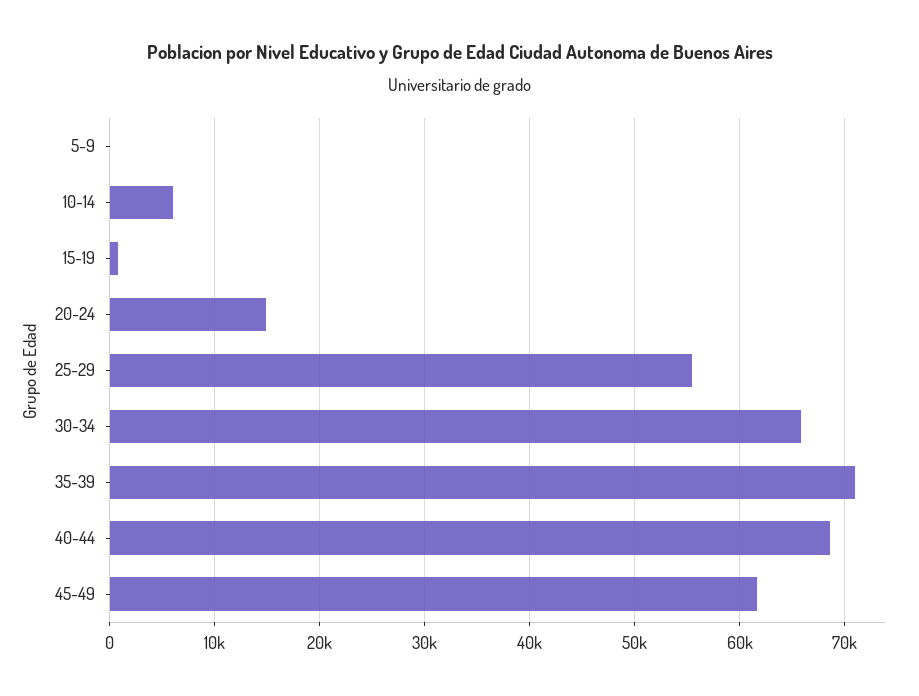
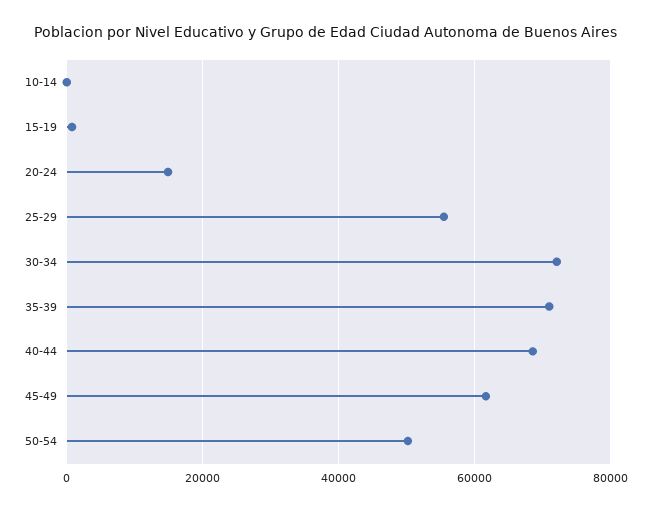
5-9: 0 -> none
10-14: 6000 -> 0
30-34: 66000 -> 72000
50-54: none -> 50000

